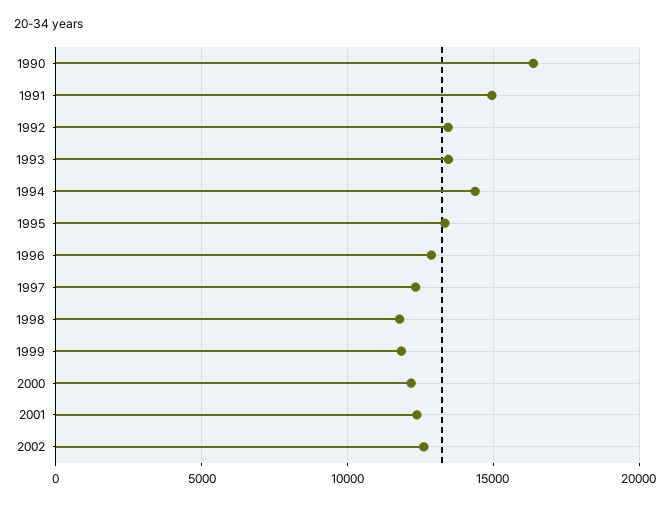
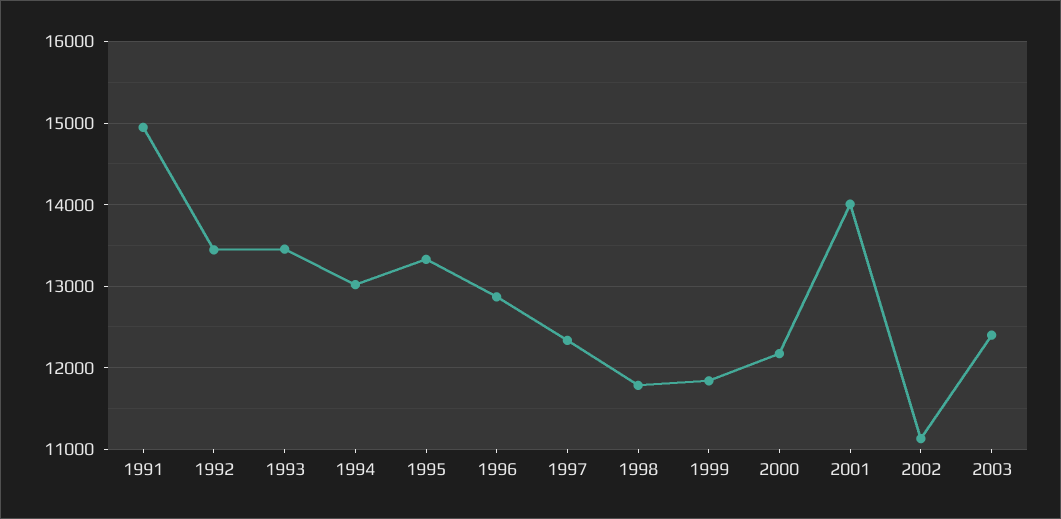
1990: 16500 -> none
1994: 14500 -> 13000
2001: 12500 -> 14000
2002: 12500 -> 11100
2003: none -> 12400

